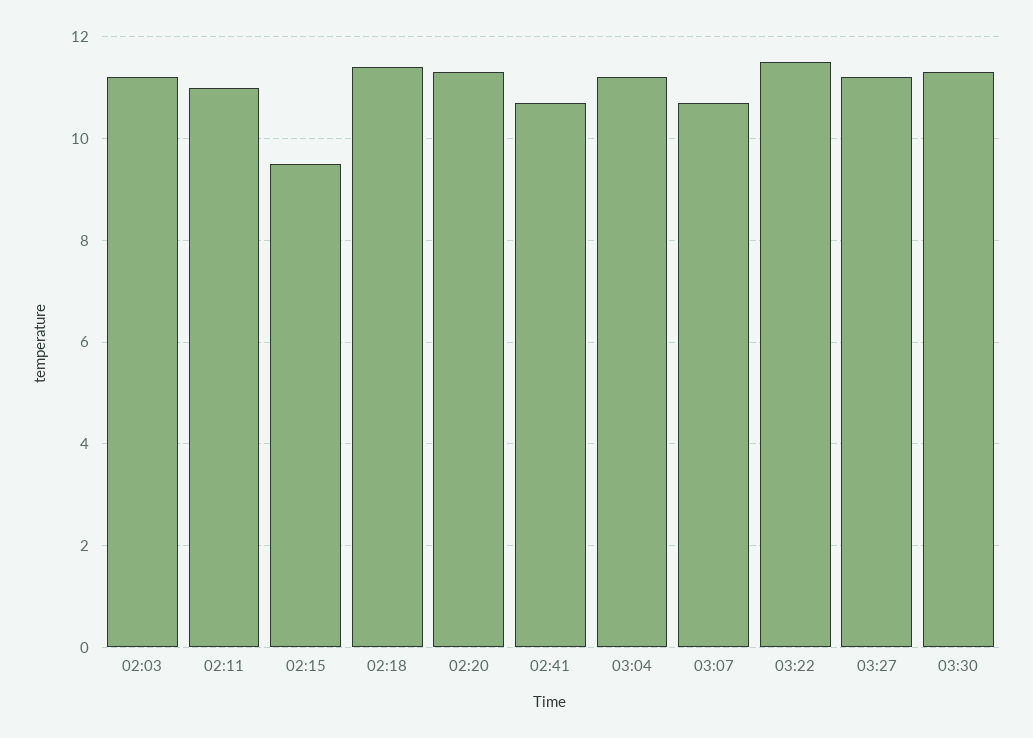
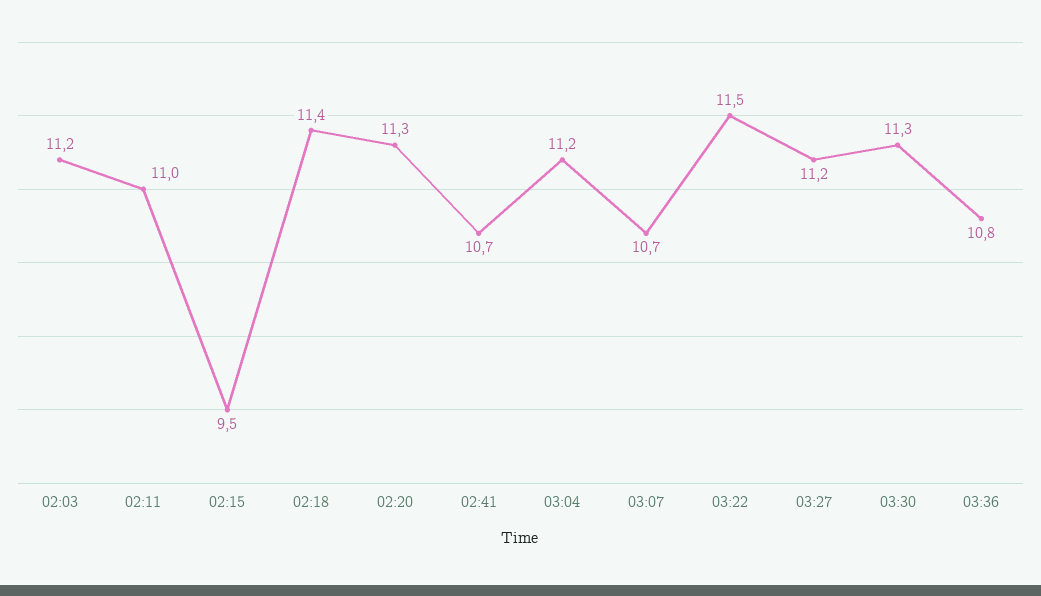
03:36: none -> 10.8

